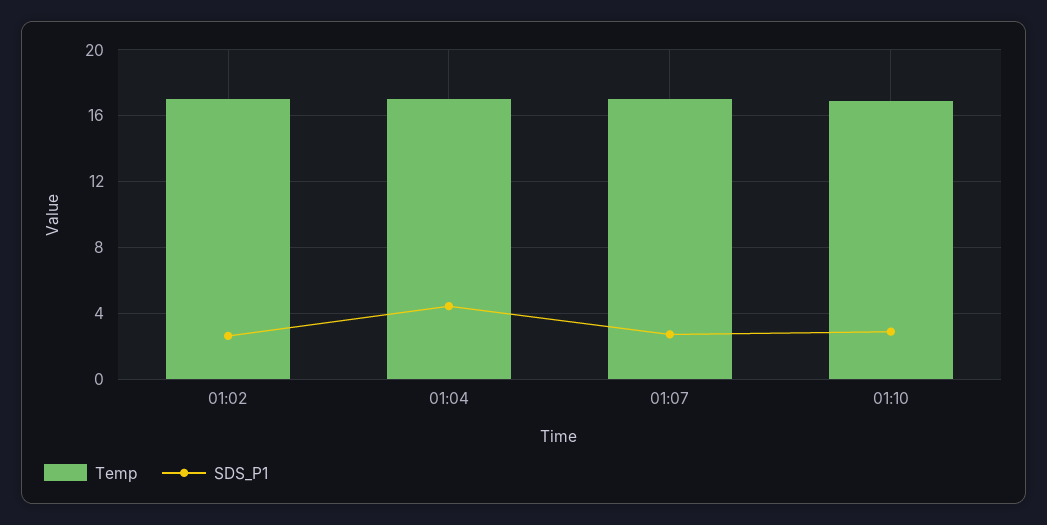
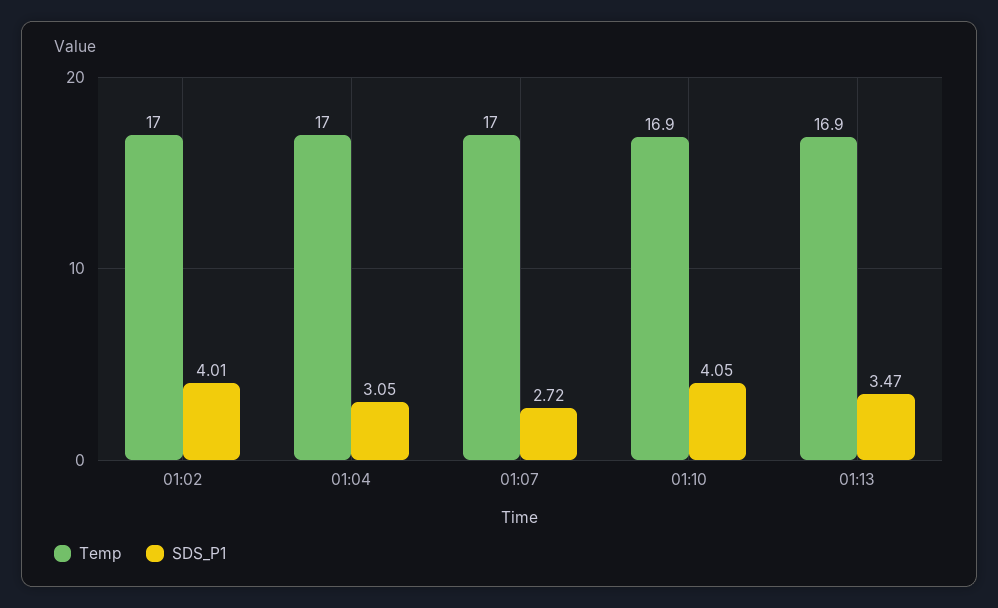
SDS_P1, 01:02: 2.5 -> 4.01
SDS_P1, 01:04: 4.5 -> 3.05
SDS_P1, 01:10: 3 -> 4.05
Temp, 01:13: none -> 16.9
SDS_P1, 01:13: none -> 3.47

